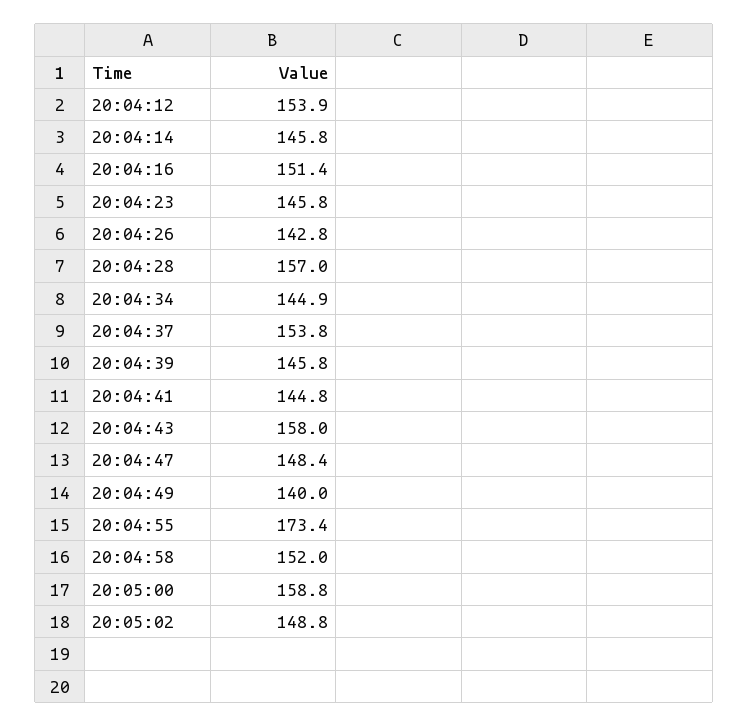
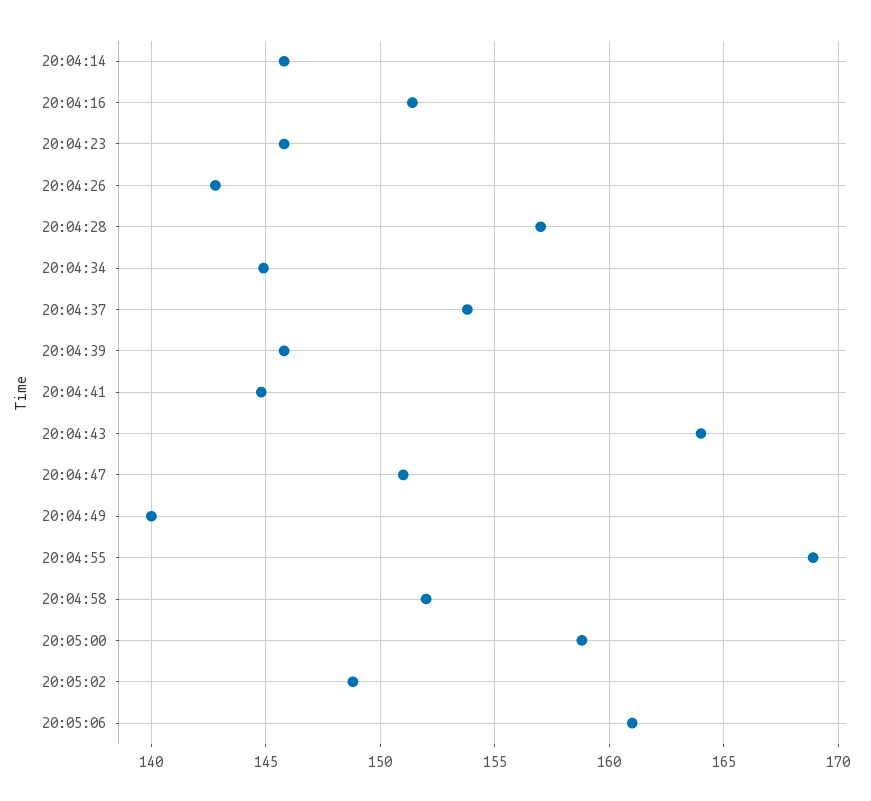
20:04:12: 153.9 -> none
20:04:43: 158 -> 164
20:04:47: 148.4 -> 151
20:04:55: 173.4 -> 169
20:05:06: none -> 161

